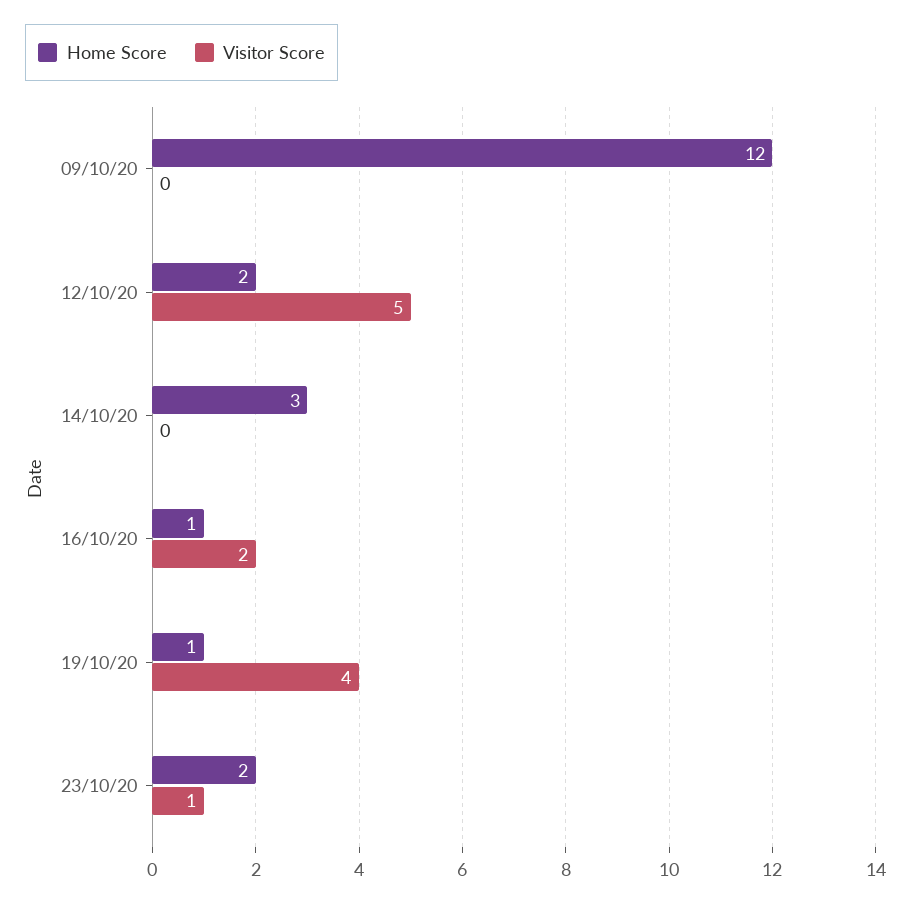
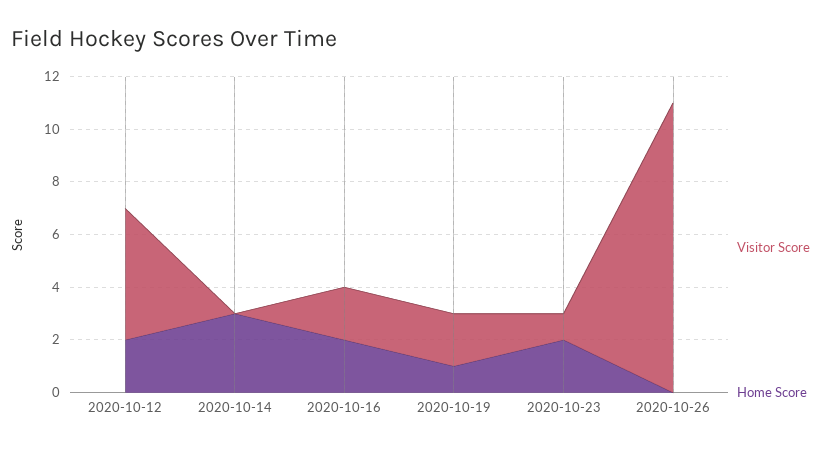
Home Score, 09/10/20: 12 -> none
Visitor Score, 09/10/20: 0 -> none
Home Score, 16/10/20: 1 -> 2
Visitor Score, 19/10/20: 4 -> 2
Visitor Score, 2020-10-26: none -> 11
Home Score, 2020-10-26: none -> 0

